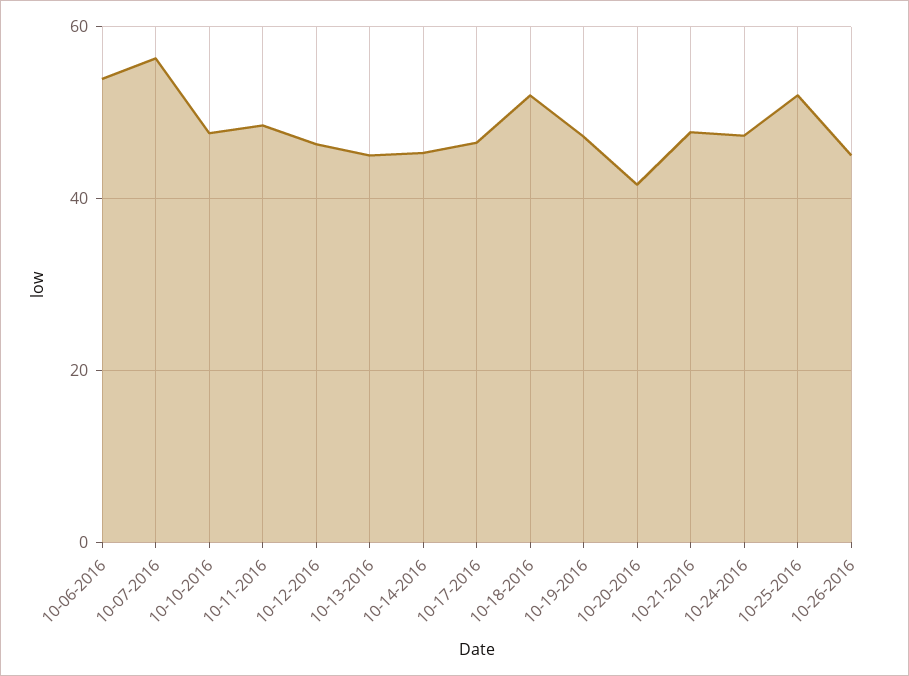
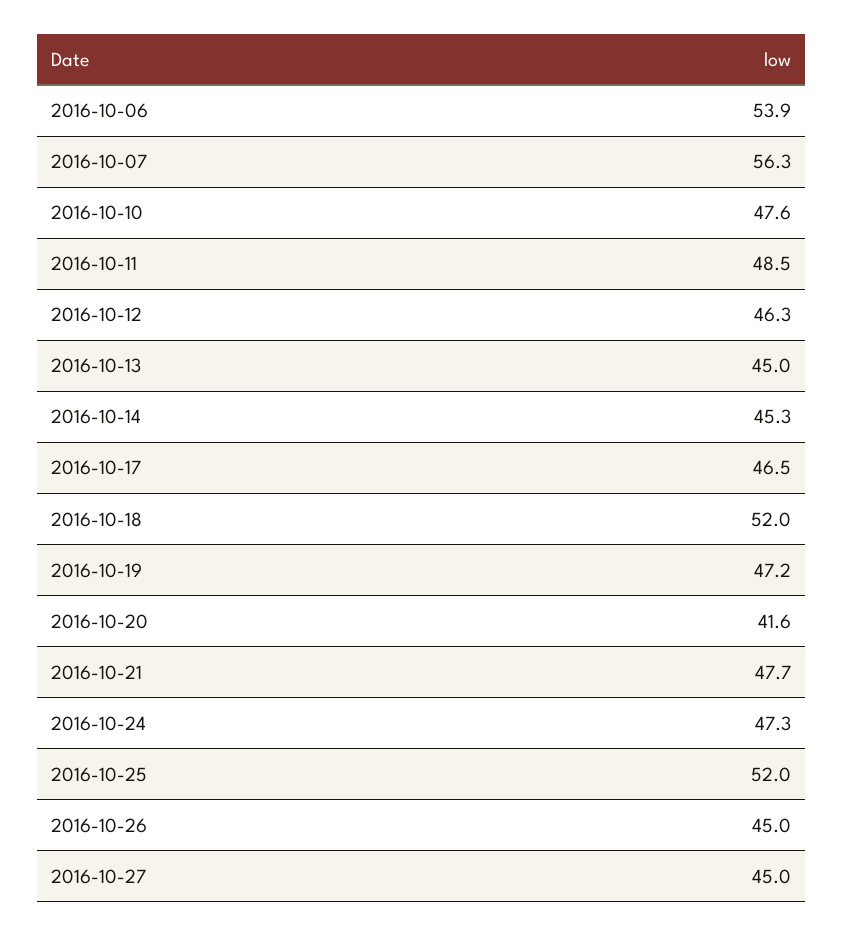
2016-10-27: none -> 45

